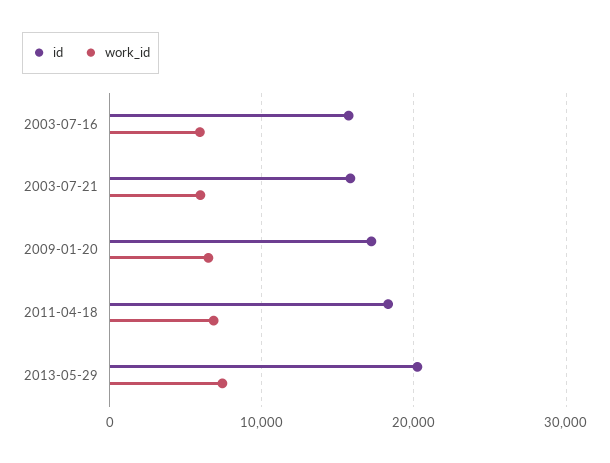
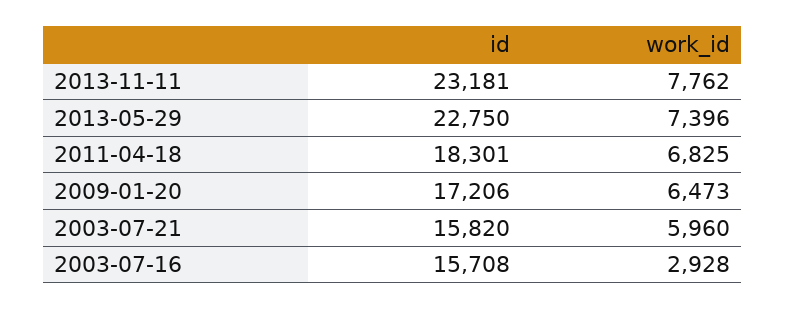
work_id, 2003-07-16: 6000 -> 2928
id, 2013-05-29: 20000 -> 22750
id, 2013-11-11: none -> 23181
work_id, 2013-11-11: none -> 7762

